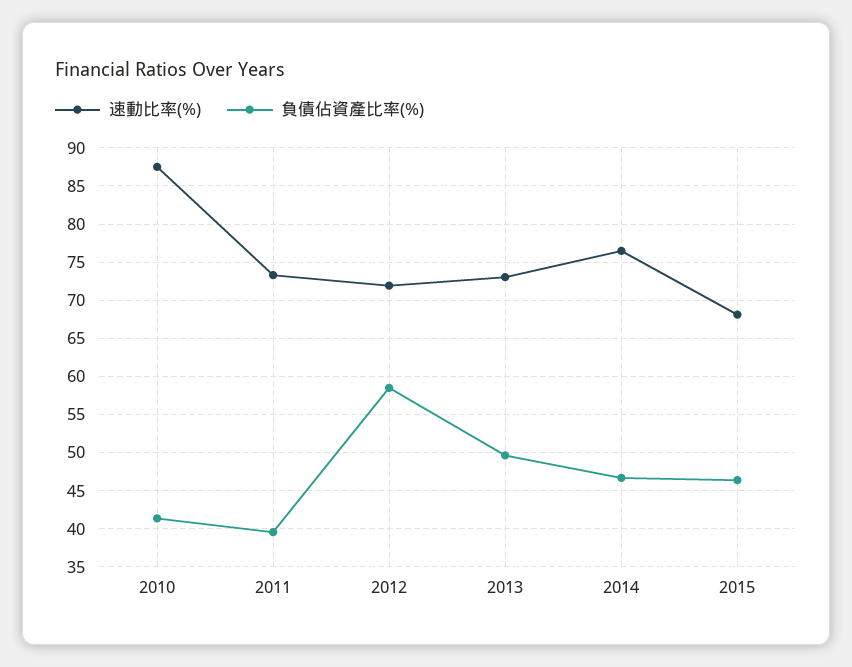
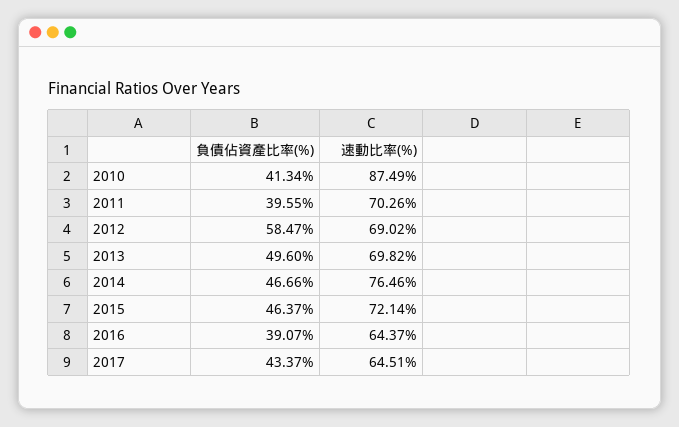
速動比率(%), 2011: 73 -> 70.26
速動比率(%), 2012: 72 -> 69.02
速動比率(%), 2013: 73 -> 69.82
速動比率(%), 2015: 68 -> 72.14
負債佔資產比率(%), 2016: none -> 39.07
速動比率(%), 2016: none -> 64.37
負債佔資產比率(%), 2017: none -> 43.37
速動比率(%), 2017: none -> 64.51

